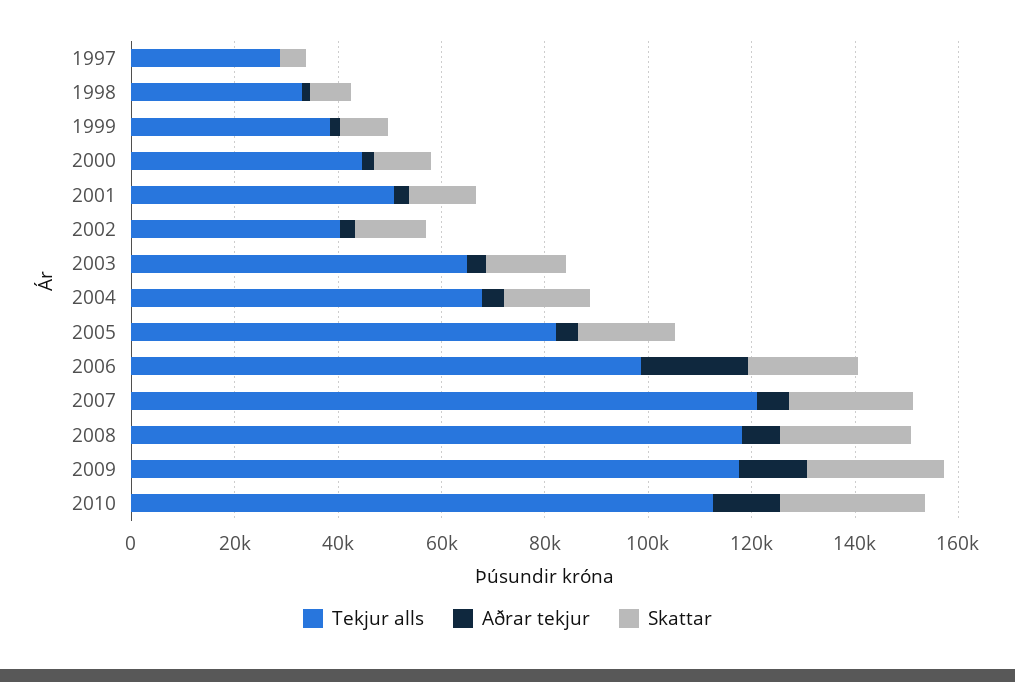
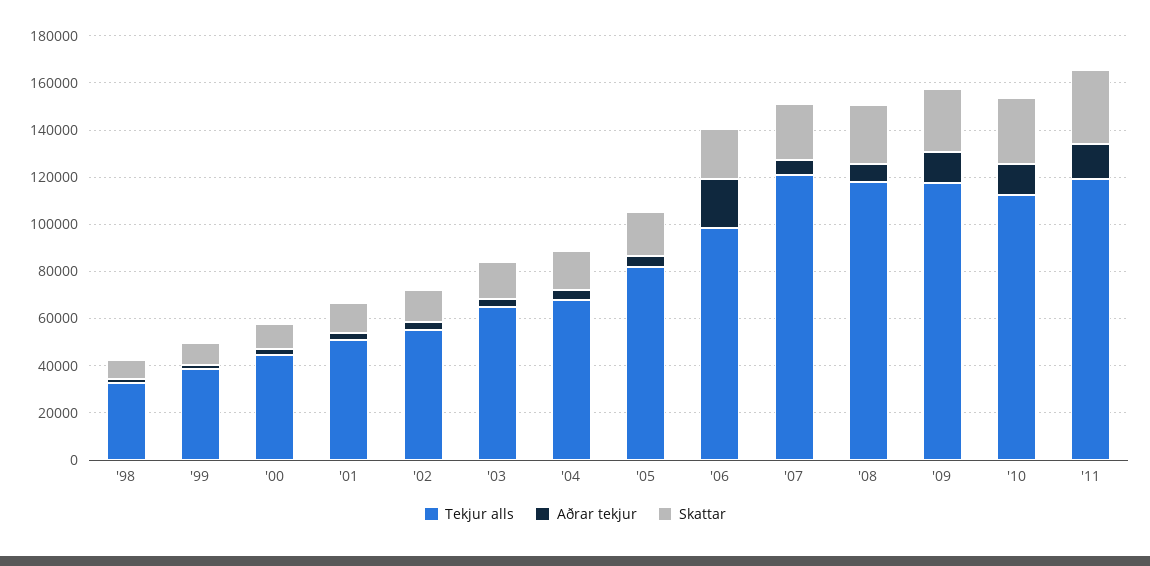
Tekjur alls, 1997: 30000 -> none
Aðrar tekjur, 1997: 0 -> none
Skattar, 1997: 5000 -> none
Tekjur alls, 2002: 40000 -> 55000
Tekjur alls, '11: none -> 120000
Aðrar tekjur, '11: none -> 15000
Skattar, '11: none -> 30000

